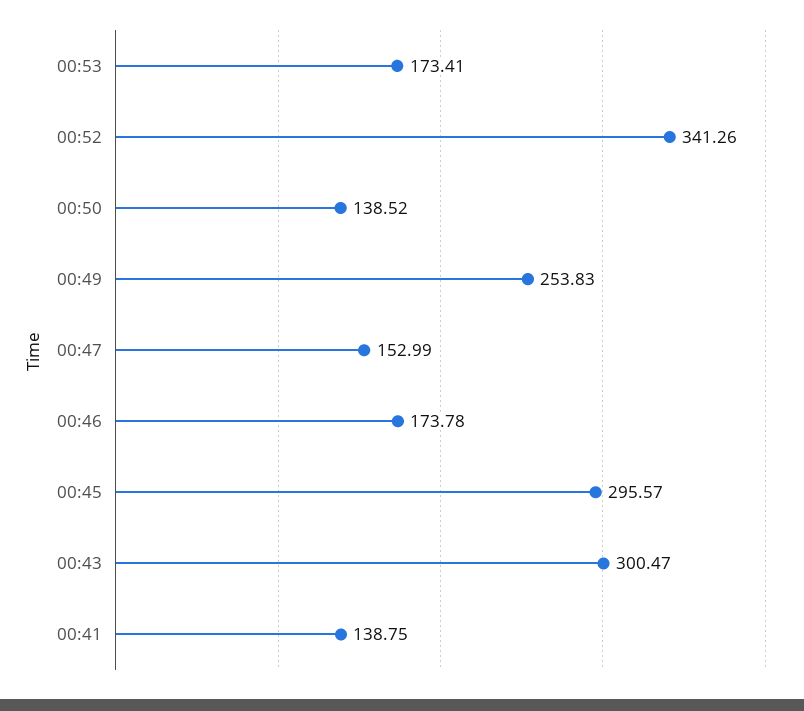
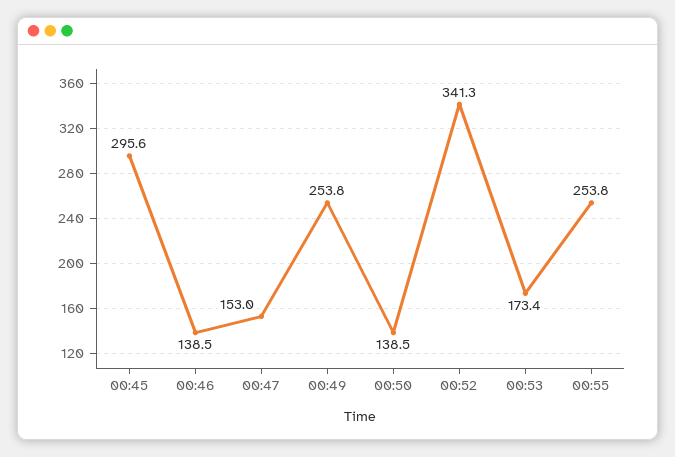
00:46: 173.78 -> 138.5
00:43: 300.47 -> none
00:41: 138.75 -> none
00:55: none -> 253.8

